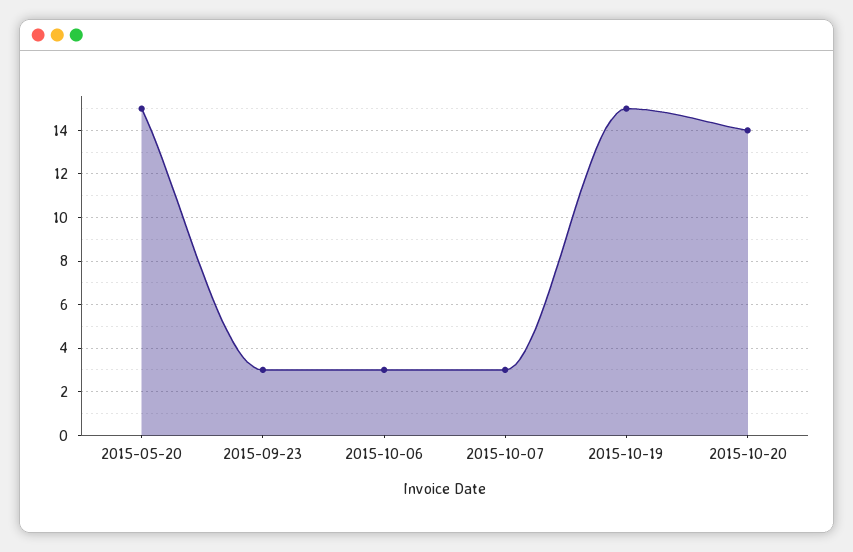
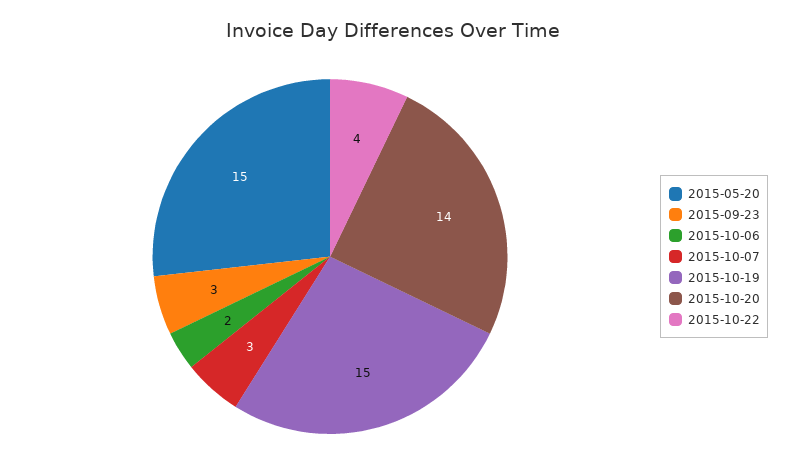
2015-10-06: 3 -> 2
2015-10-22: none -> 4

